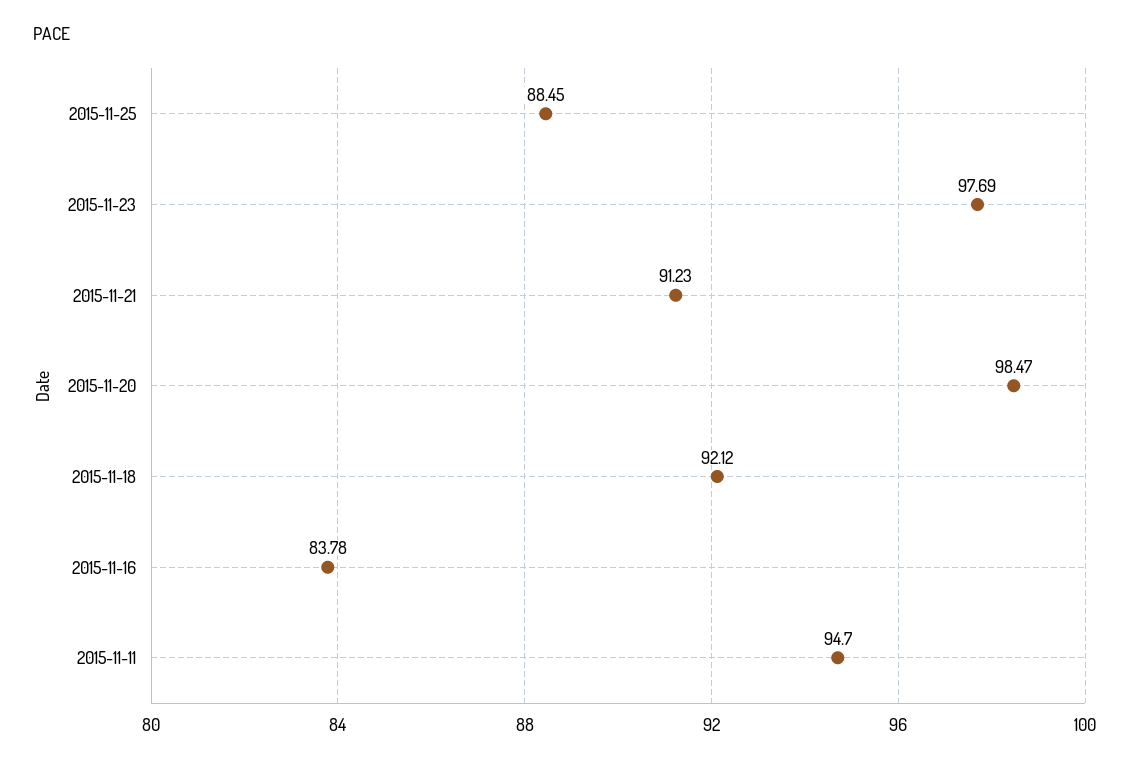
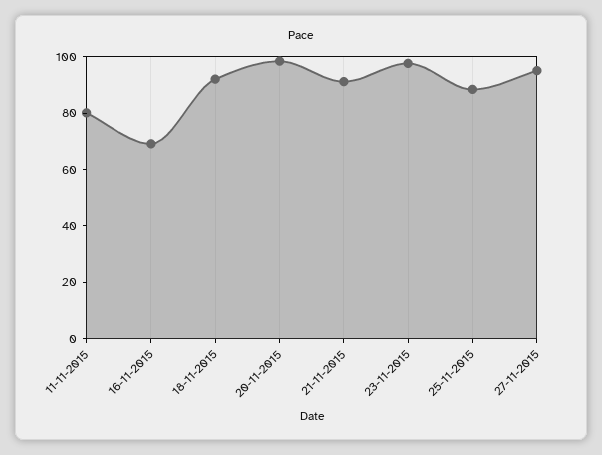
2015-11-16: 83.78 -> 70
2015-11-11: 94.7 -> 80
27-11-2015: none -> 95

